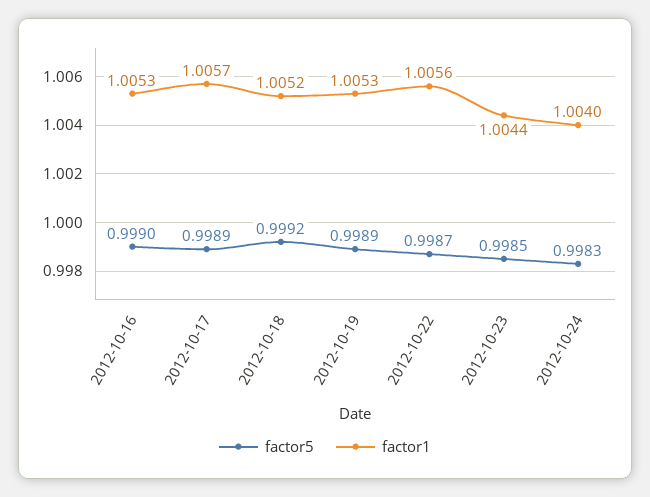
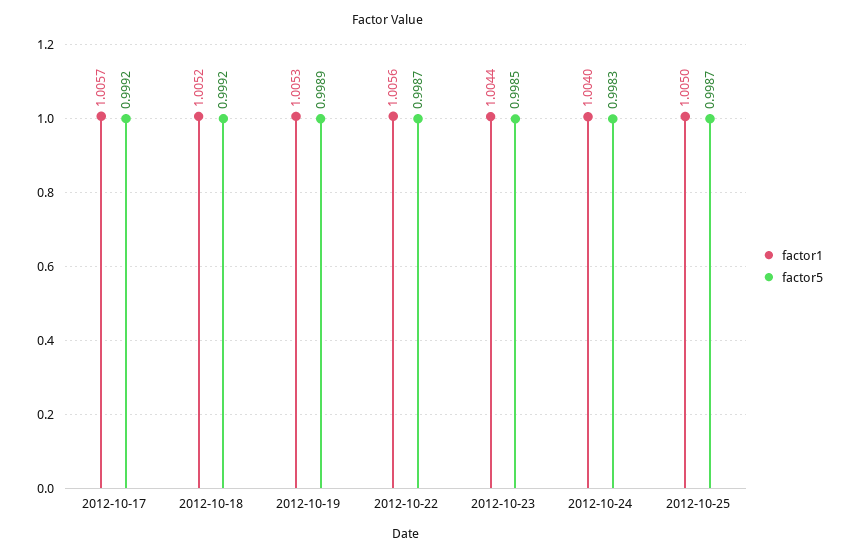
factor5, 2012-10-16: 0.999 -> none
factor1, 2012-10-16: 1.0053 -> none
factor5, 2012-10-17: 0.9989 -> 0.9992
factor1, 2012-10-25: none -> 1.005
factor5, 2012-10-25: none -> 0.9987

